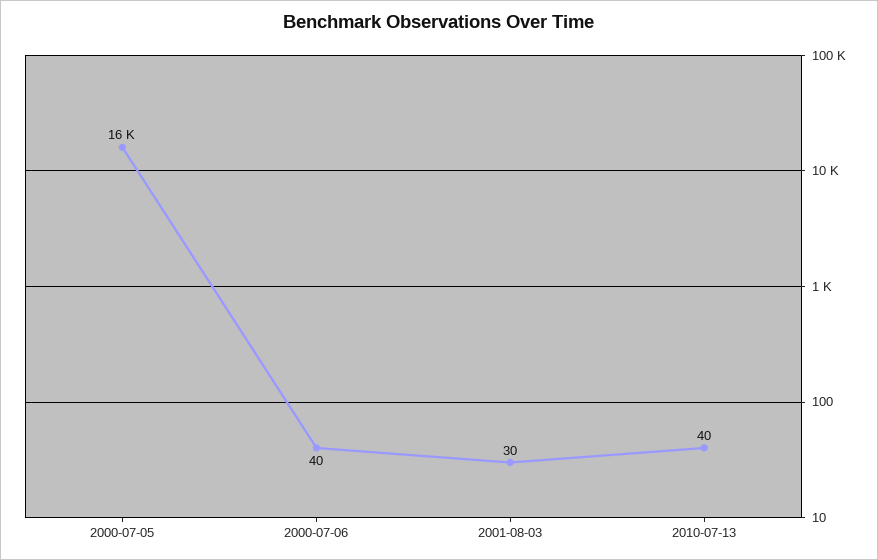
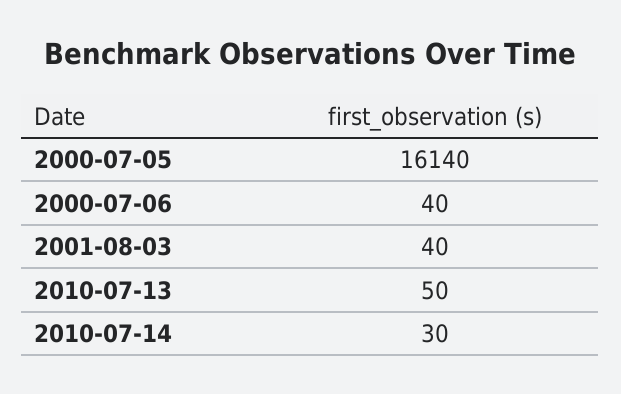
2001-08-03: 30 -> 40
2010-07-13: 40 -> 50
2010-07-14: none -> 30

